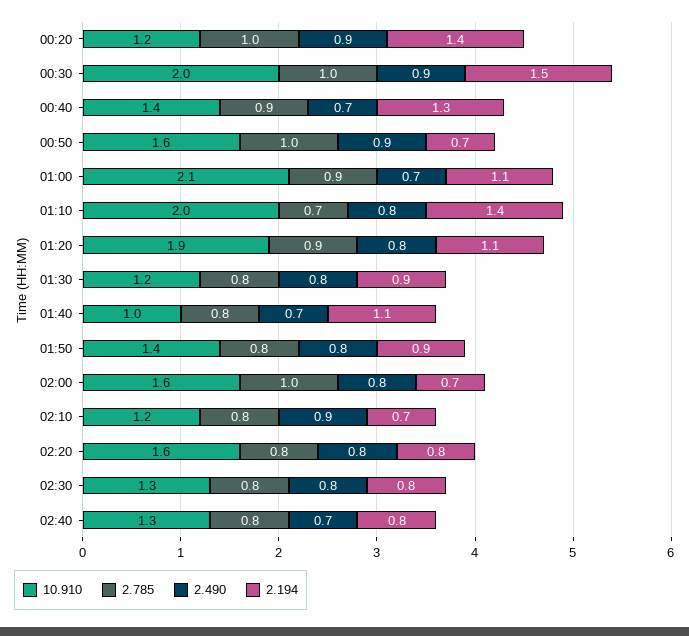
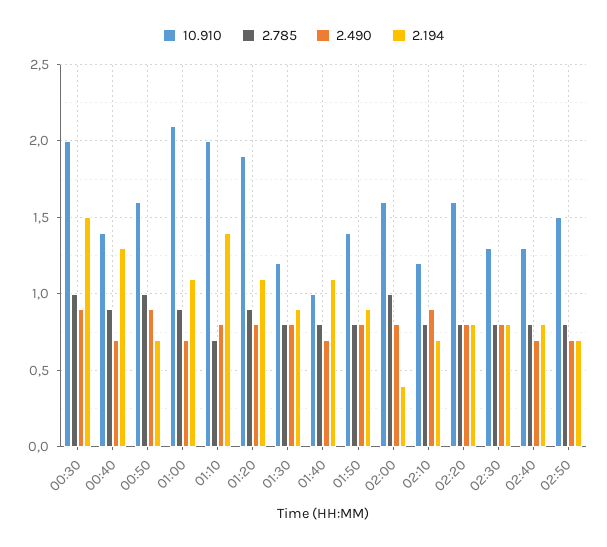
10.910, 00:20: 1.2 -> none
2.785, 00:20: 1 -> none
2.490, 00:20: 0.9 -> none
2.194, 00:20: 1.4 -> none
2.194, 02:00: 0.7 -> 0.4
10.910, 02:50: none -> 1.5
2.785, 02:50: none -> 0.8
2.490, 02:50: none -> 0.7
2.194, 02:50: none -> 0.7

